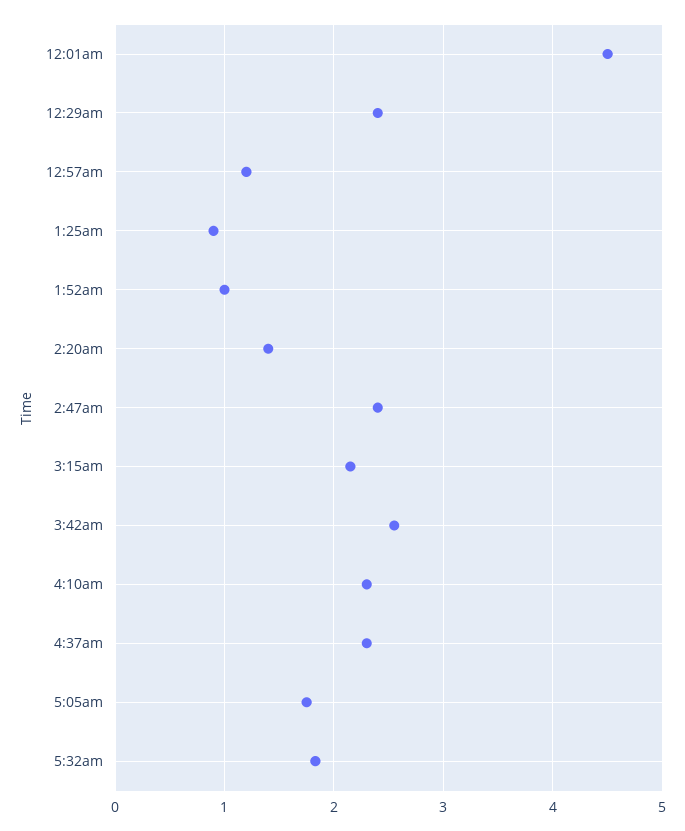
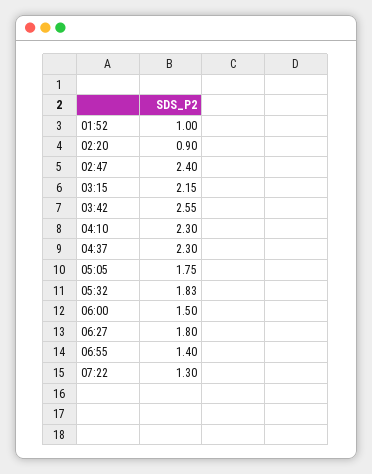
12:01am: 4.5 -> none
12:29am: 2.4 -> none
12:57am: 1.2 -> none
1:25am: 0.9 -> none
2:20am: 1.4 -> 0.9
06:00: none -> 1.5
06:27: none -> 1.8
06:55: none -> 1.4
07:22: none -> 1.3

